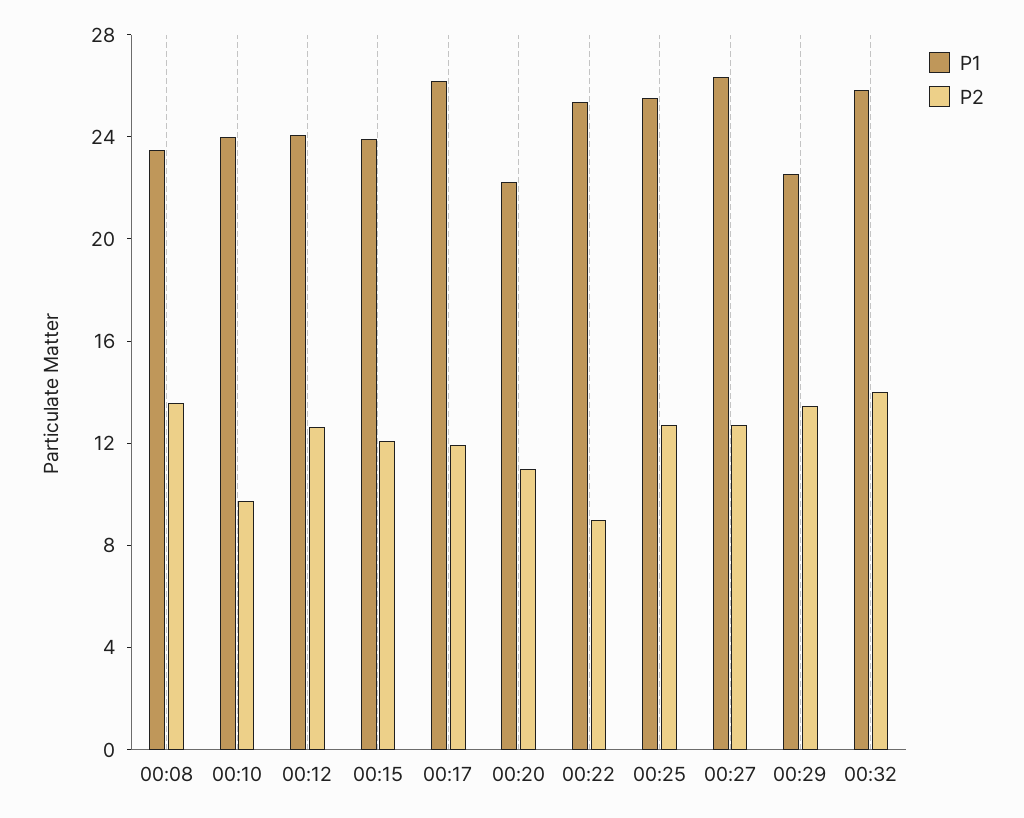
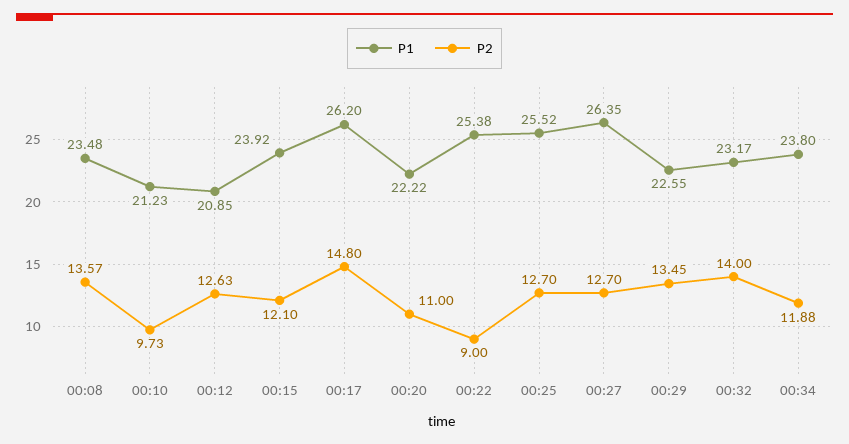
P1, 00:10: 24 -> 21.23
P1, 00:12: 24 -> 20.85
P2, 00:17: 12 -> 14.8
P1, 00:32: 26 -> 23.17
P1, 00:34: none -> 23.8
P2, 00:34: none -> 11.88

